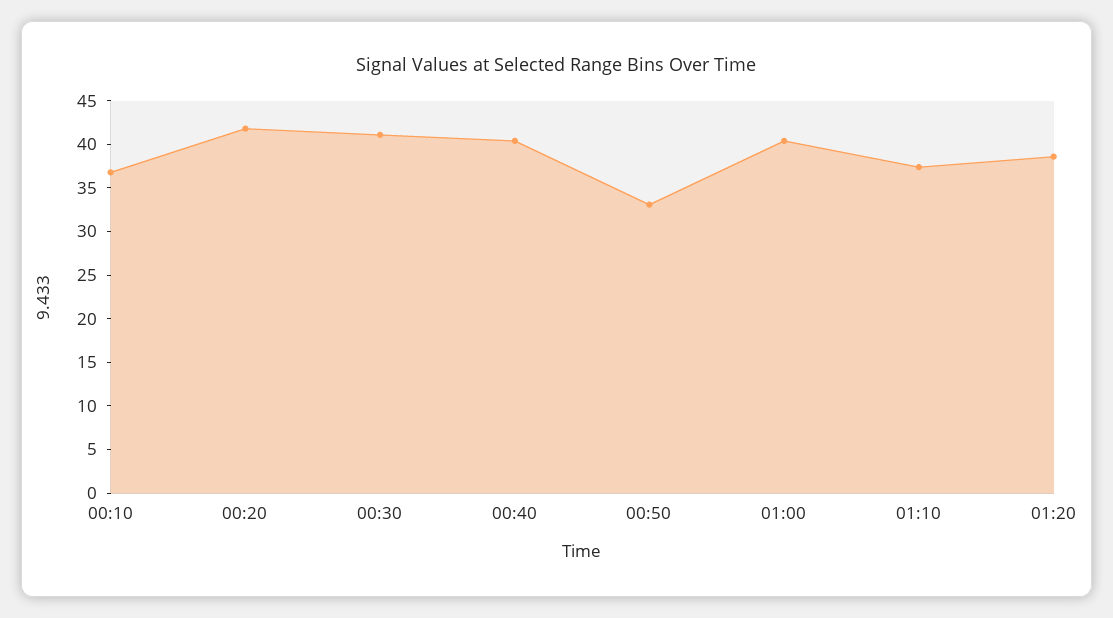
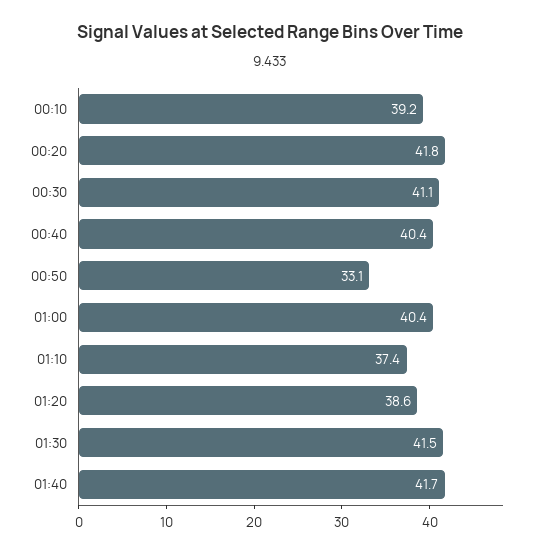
00:10: 37 -> 39.2
01:30: none -> 41.5
01:40: none -> 41.7

